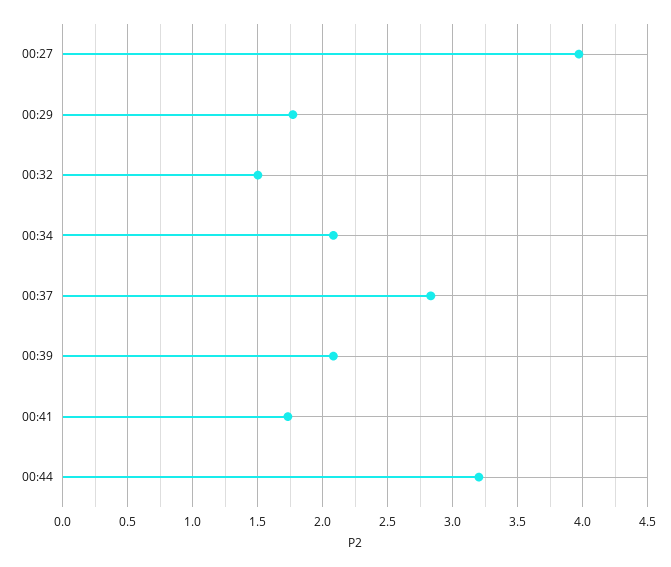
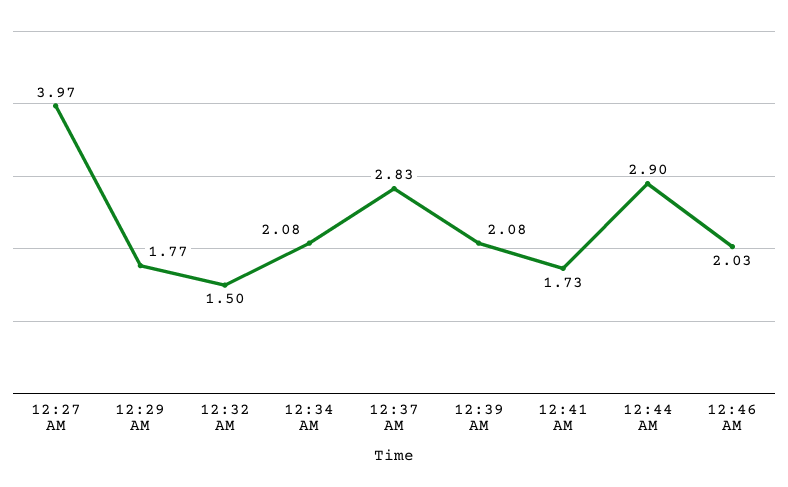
00:44: 3.2 -> 2.9
12:46 AM: none -> 2.03

